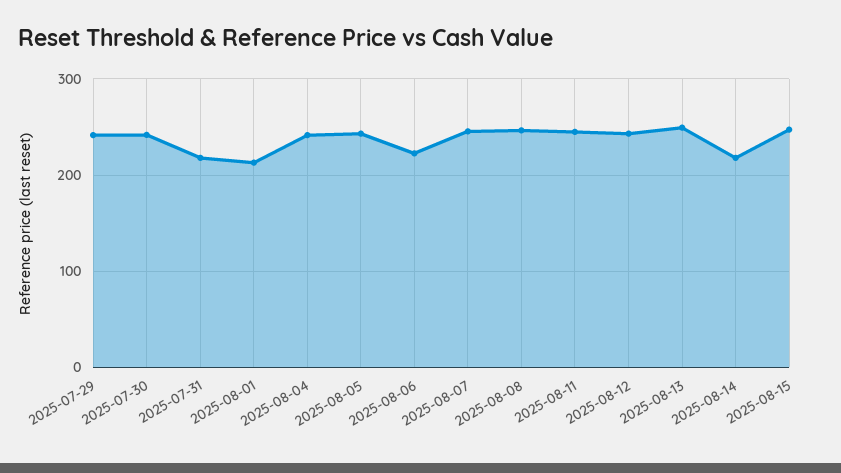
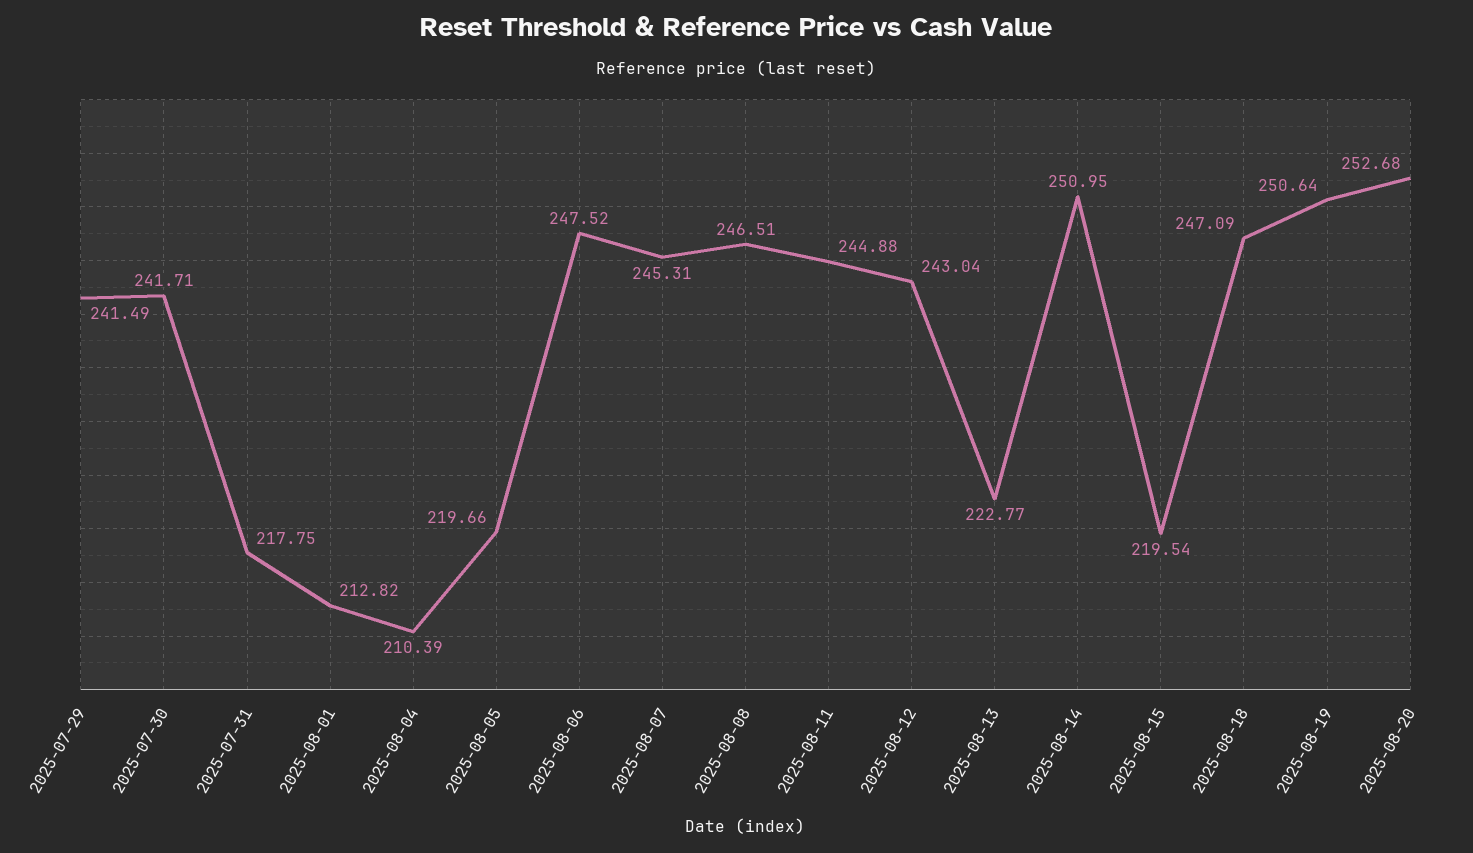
2025-08-04: 240 -> 210.39
2025-08-05: 240 -> 219.66
2025-08-06: 220 -> 247.52
2025-08-13: 250 -> 222.77
2025-08-14: 220 -> 250.95
2025-08-15: 250 -> 219.54
2025-08-18: none -> 247.09
2025-08-19: none -> 250.64
2025-08-20: none -> 252.68

